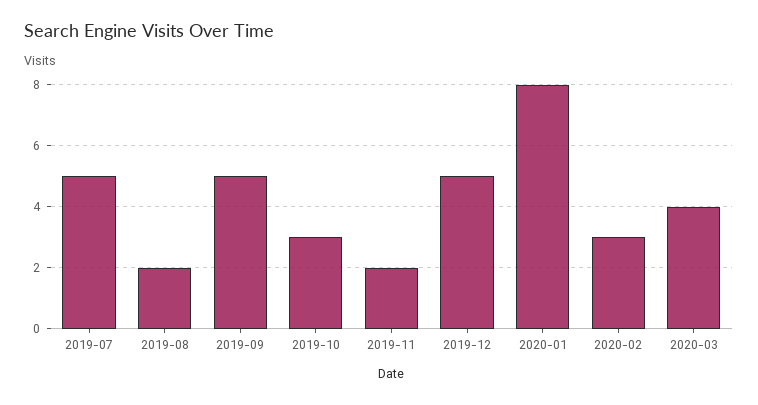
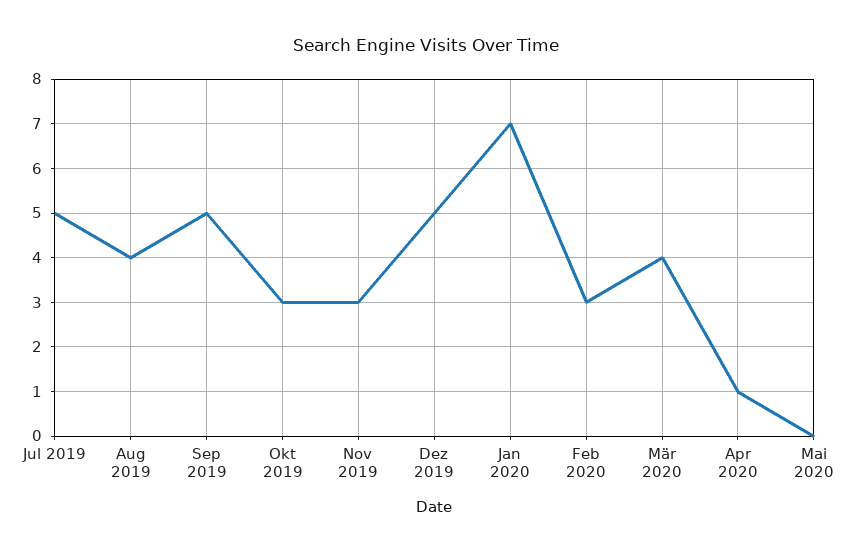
2019-08: 2 -> 4
2019-11: 2 -> 3
2020-01: 8 -> 7
Apr 2020: none -> 1
Mai 2020: none -> 0

